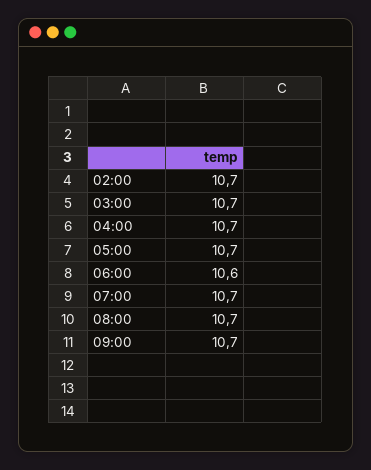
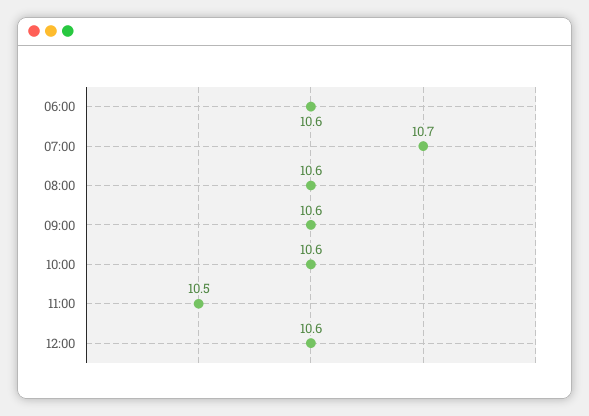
02:00: 10.7 -> none
03:00: 10.7 -> none
04:00: 10.7 -> none
05:00: 10.7 -> none
08:00: 10.7 -> 10.6
09:00: 10.7 -> 10.6
10:00: none -> 10.6
11:00: none -> 10.5
12:00: none -> 10.6

